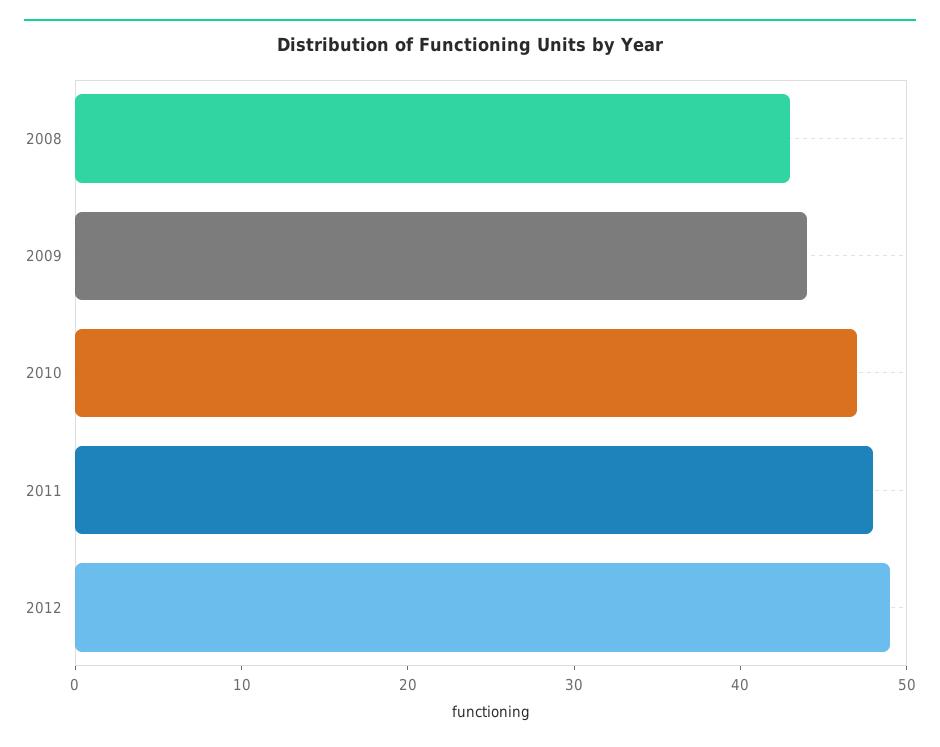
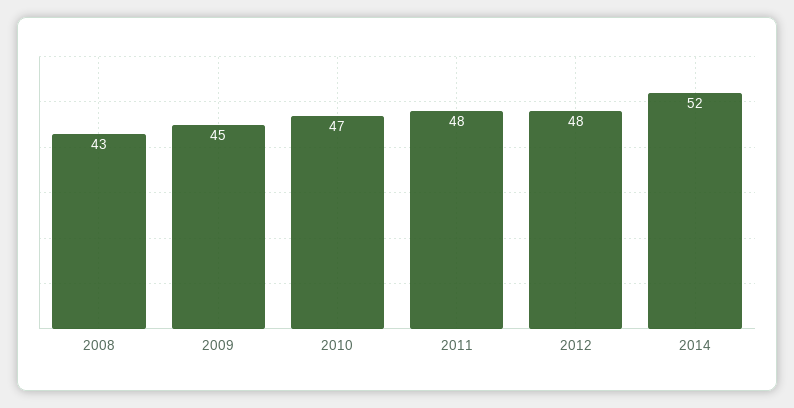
2009: 44 -> 45
2012: 49 -> 48
2014: none -> 52

